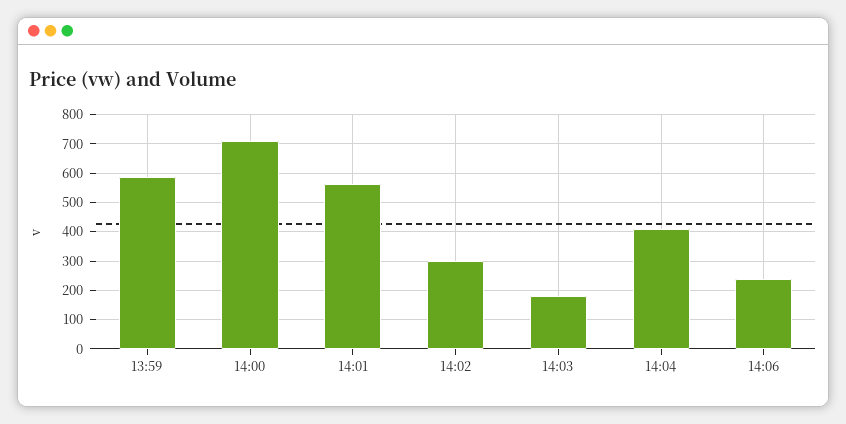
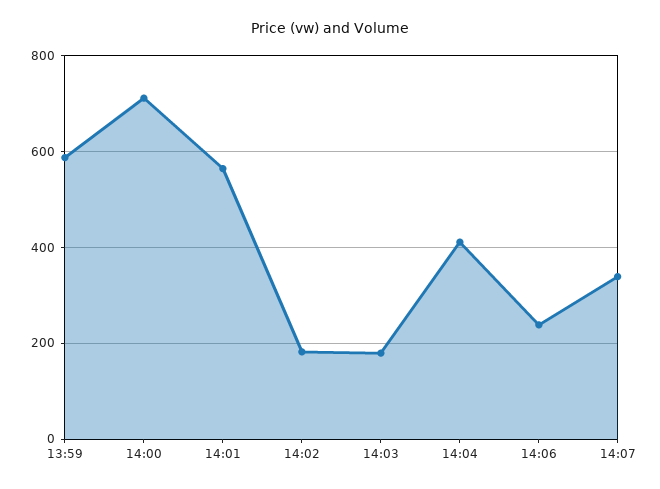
14:02: 300 -> 180
14:07: none -> 340

